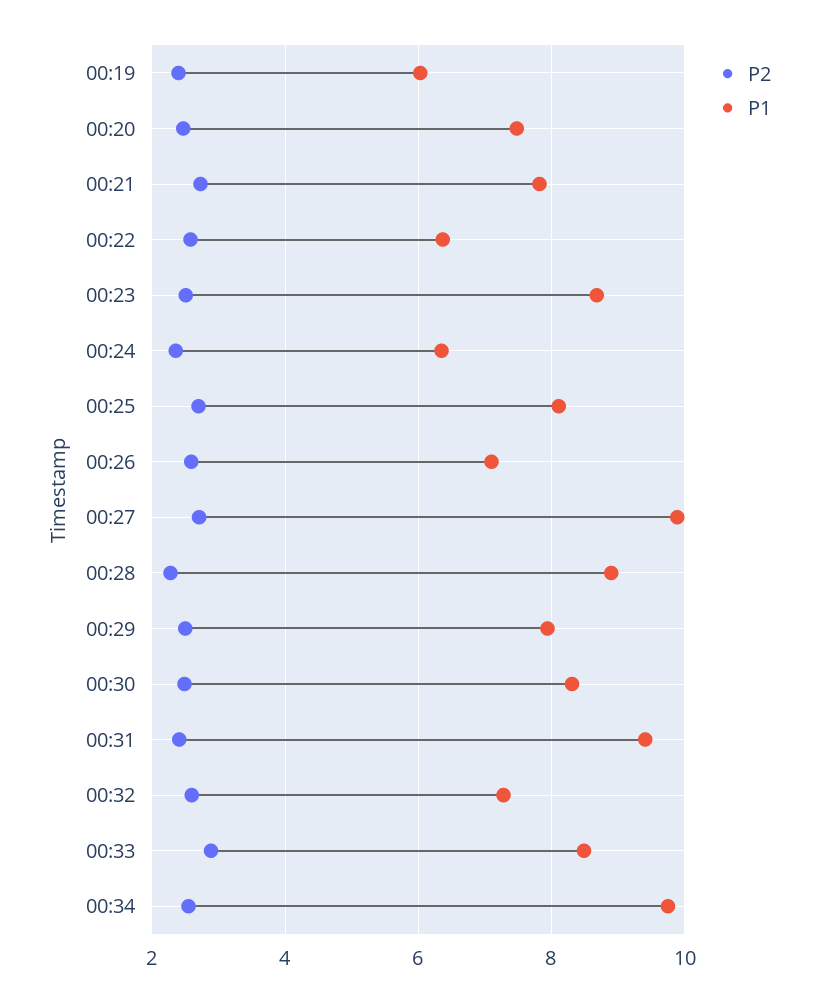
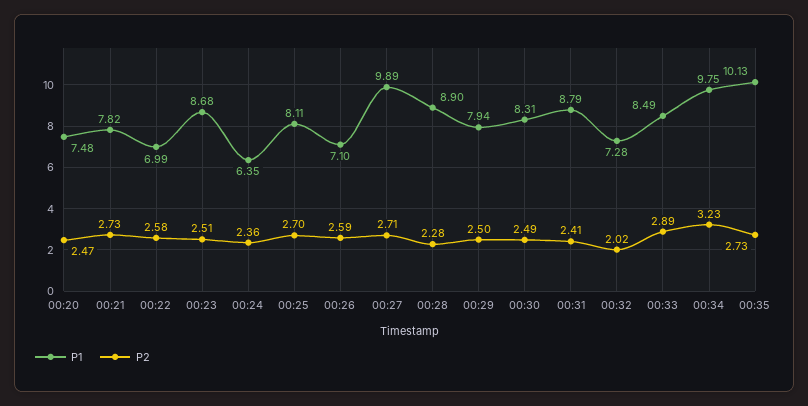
P2, 00:19: 2.4 -> none
P1, 00:19: 6 -> none
P1, 00:22: 6.4 -> 6.99
P1, 00:31: 9.4 -> 8.79
P2, 00:32: 2.6 -> 2.02
P2, 00:34: 2.6 -> 3.23
P1, 00:35: none -> 10.13
P2, 00:35: none -> 2.73

